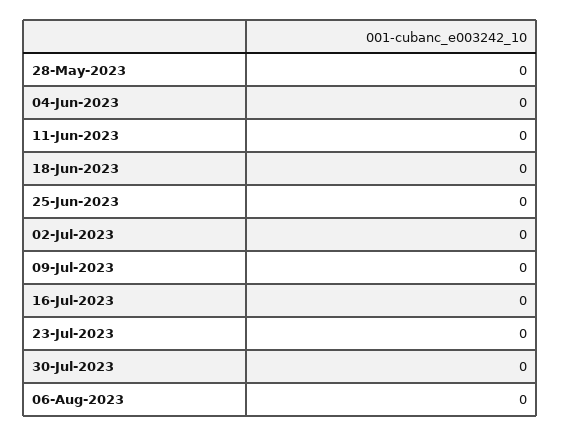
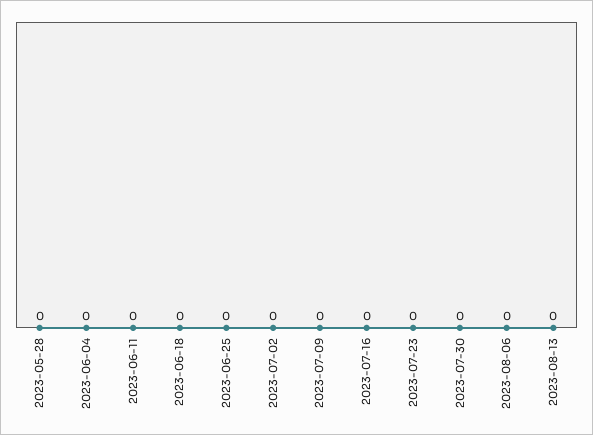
2023-08-13: none -> 0

